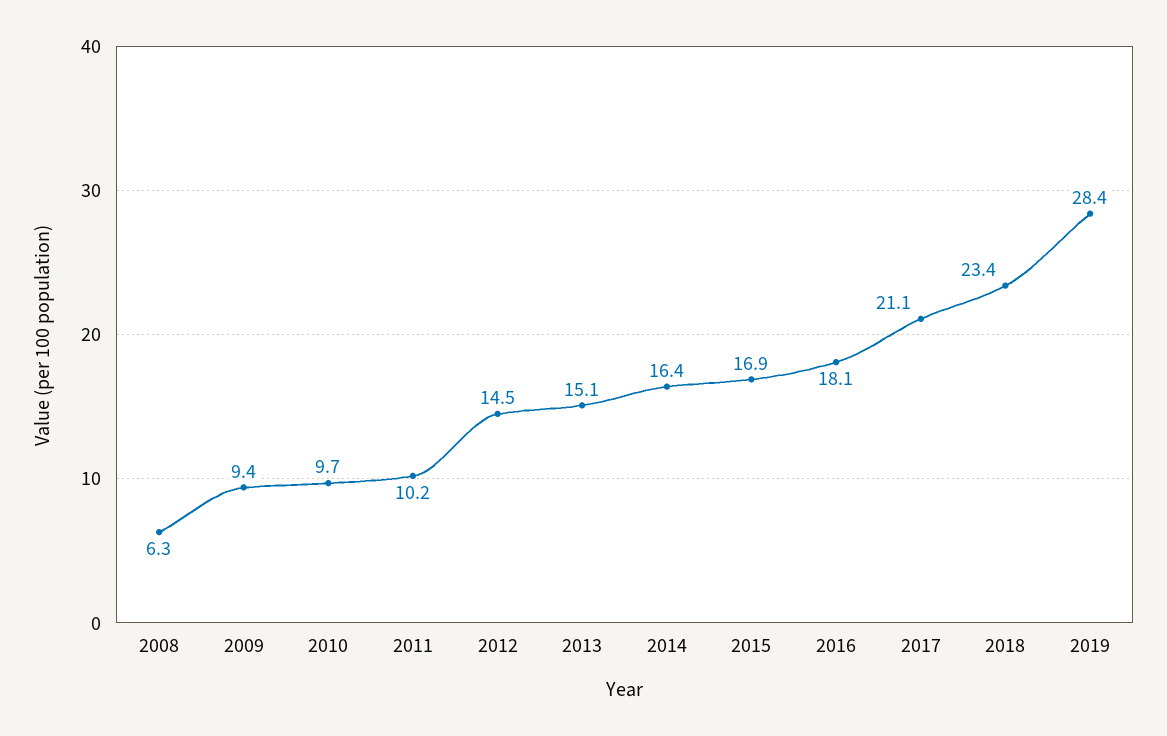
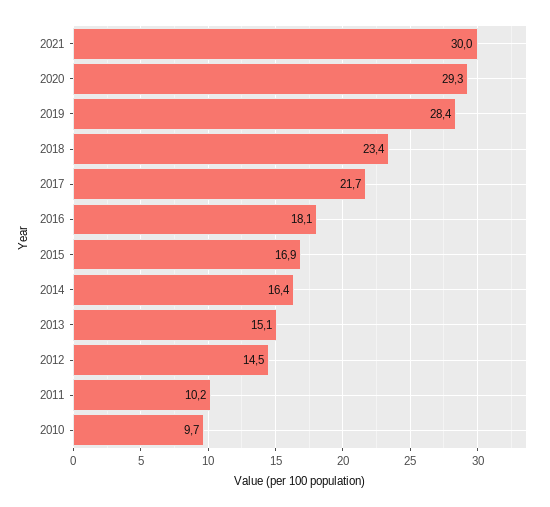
2008: 6.3 -> none
2009: 9.4 -> none
2017: 21.1 -> 21.7
2021: none -> 30
2020: none -> 29.3

